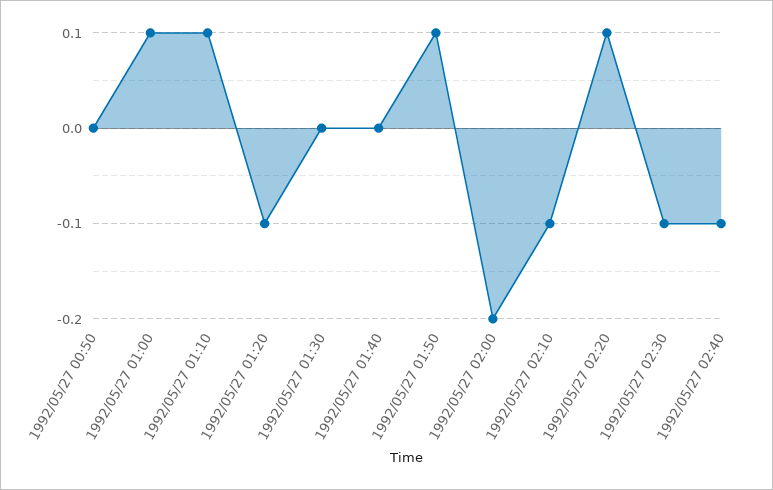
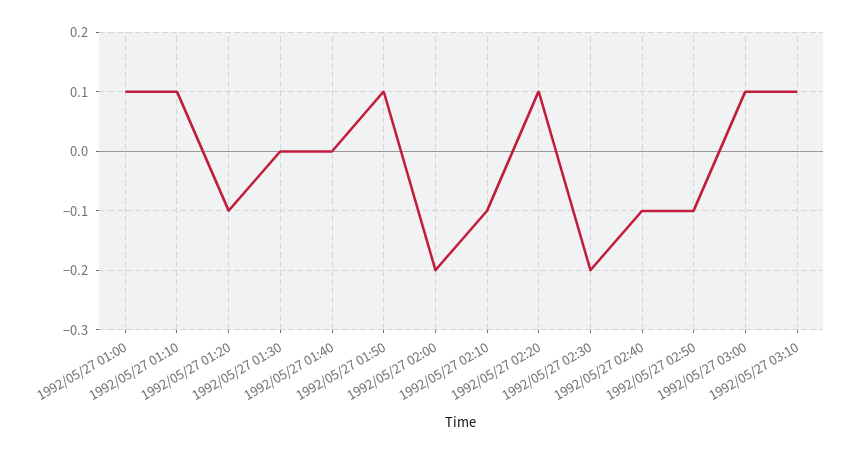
1992/05/27 00:50: 0 -> none
1992/05/27 02:30: -0.1 -> -0.2
1992/05/27 02:50: none -> -0.1
1992/05/27 03:00: none -> 0.1
1992/05/27 03:10: none -> 0.1

